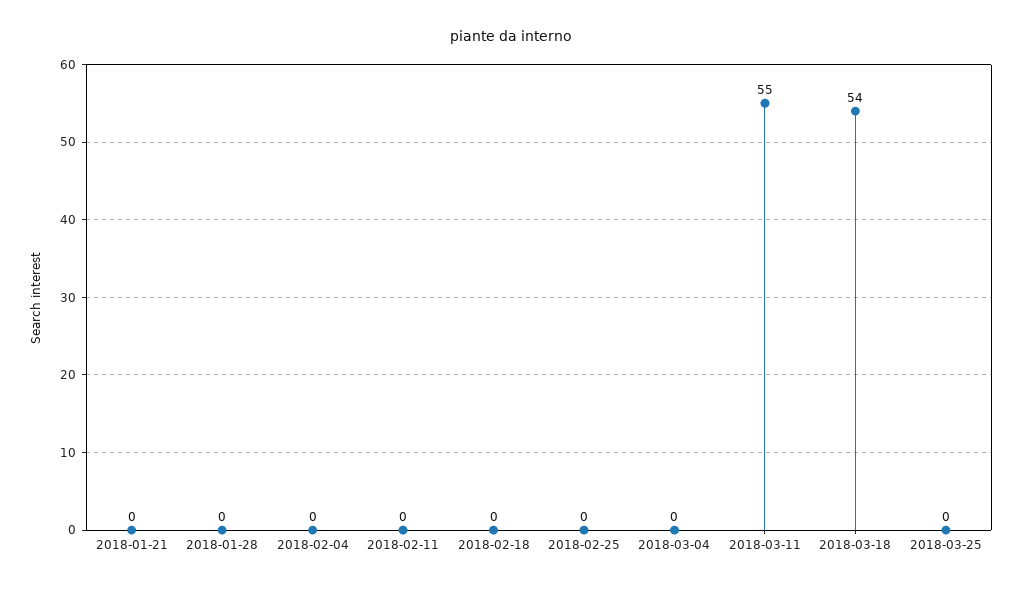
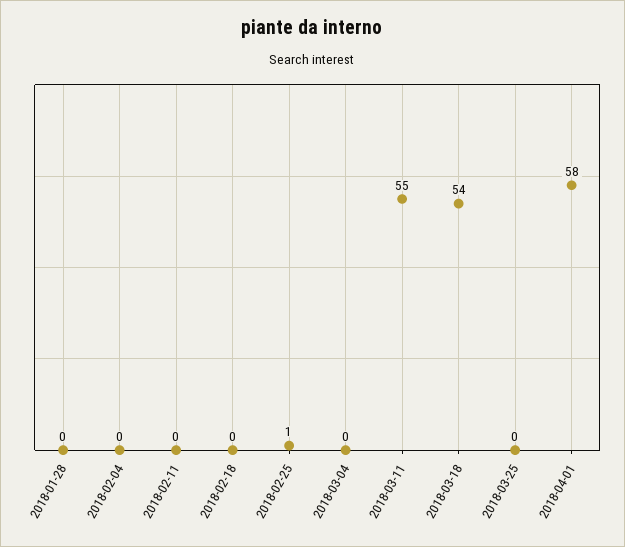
2018-01-21: 0 -> none
2018-02-25: 0 -> 1
2018-04-01: none -> 58

